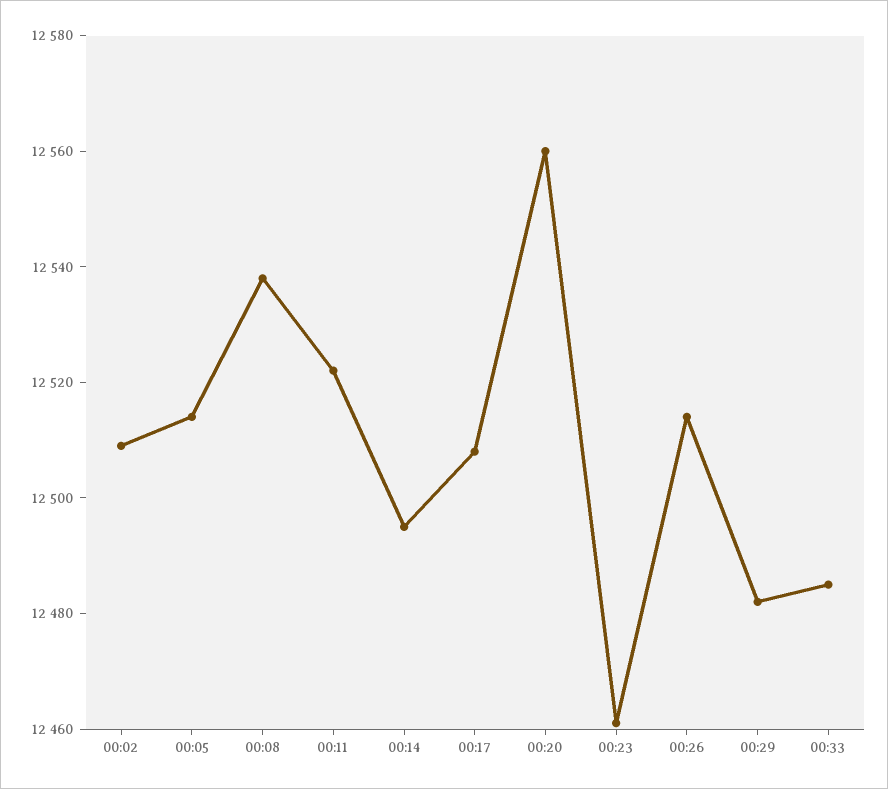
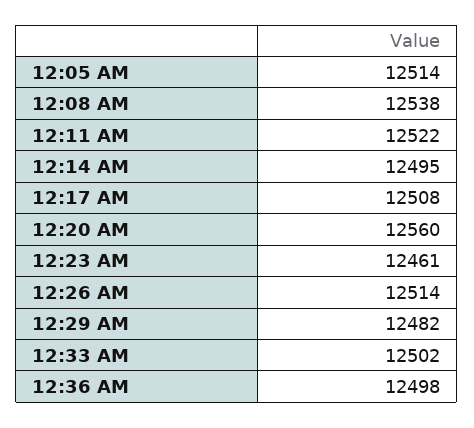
00:02: 12510 -> none
00:33: 12485 -> 12502
12:36 AM: none -> 12498

